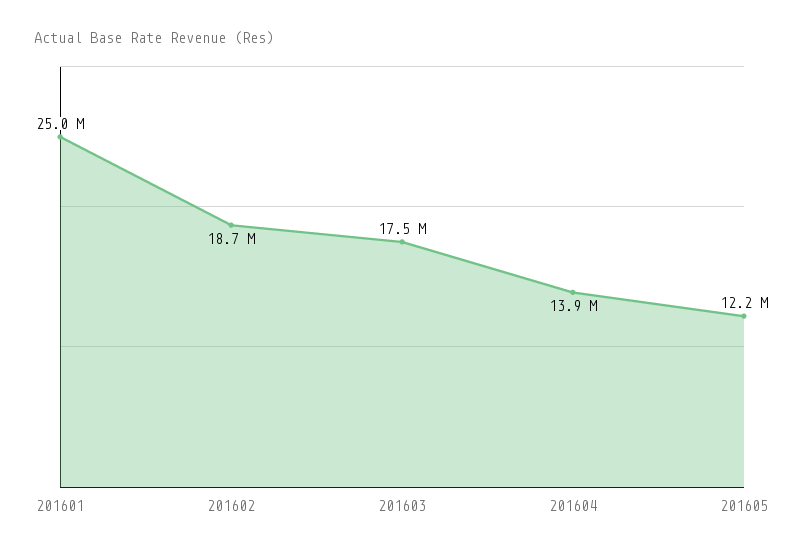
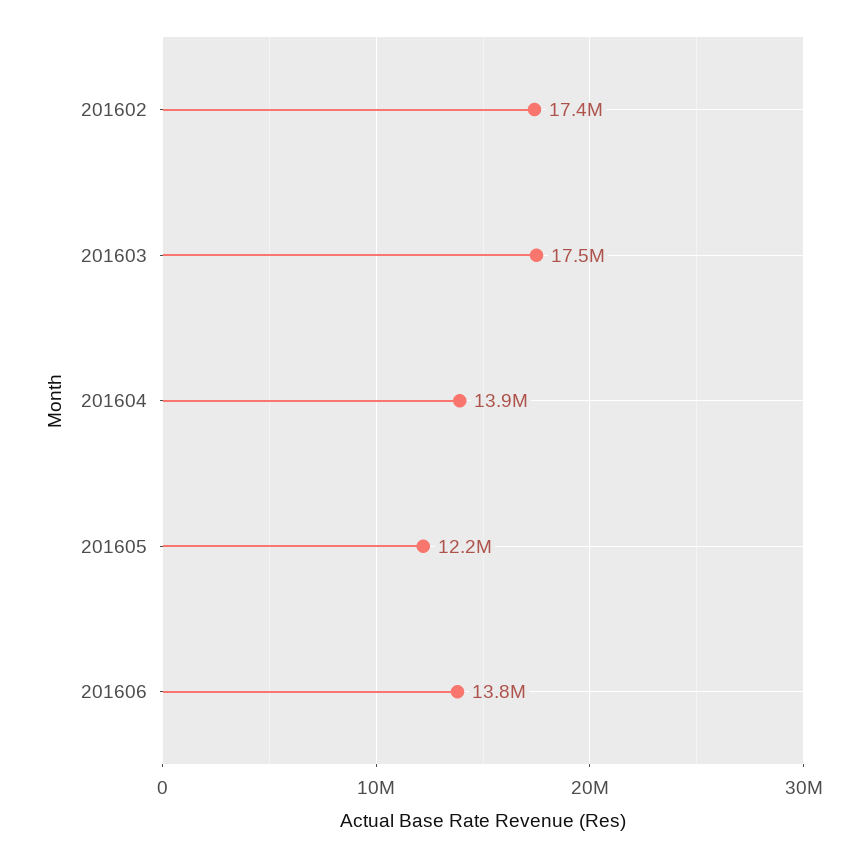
201601: 25000000 -> none
201602: 18700000 -> 17400000
201606: none -> 13800000

